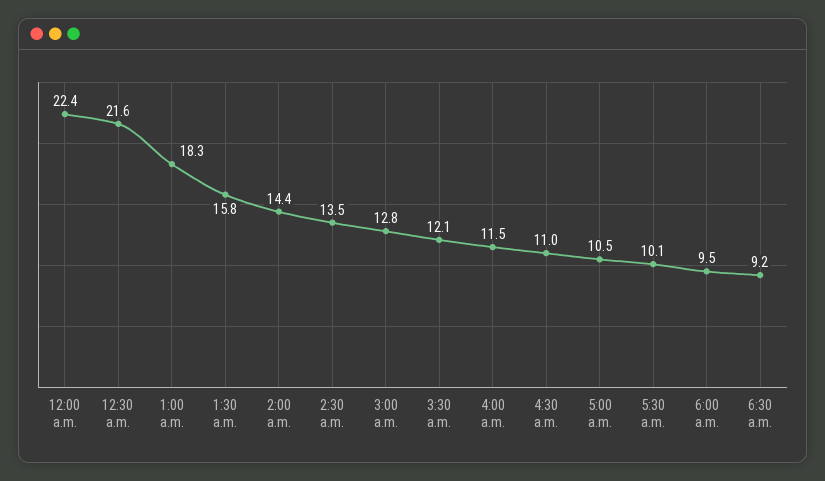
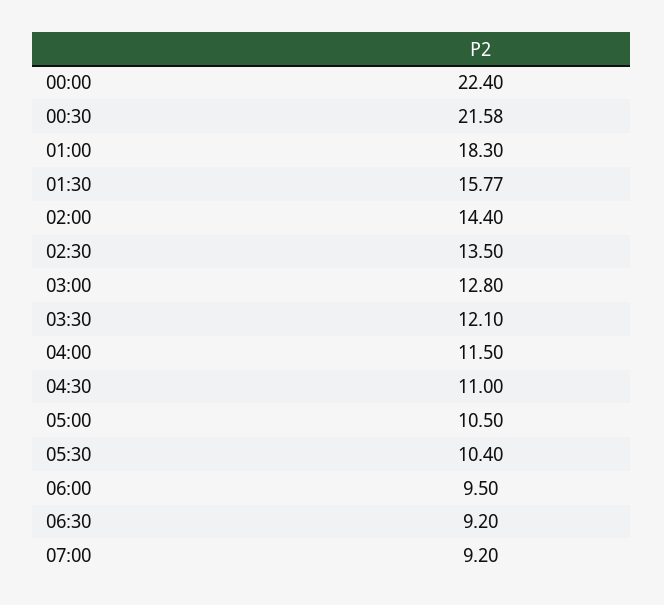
5:30 a.m.: 10.1 -> 10.4
07:00: none -> 9.2

